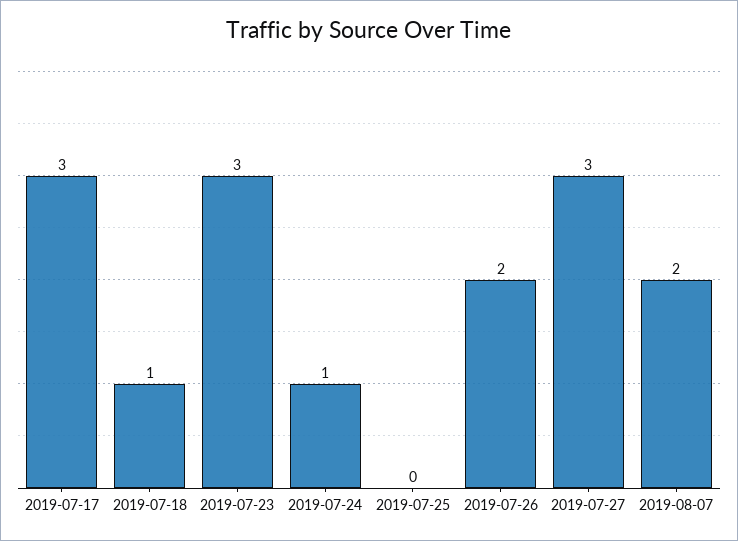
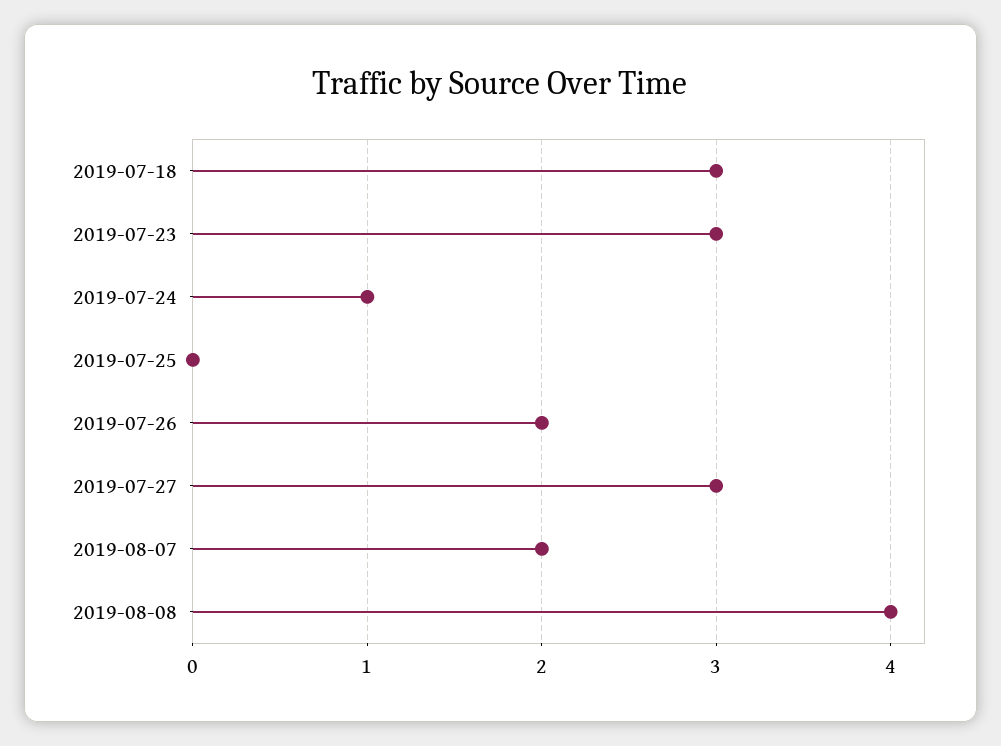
2019-07-17: 3 -> none
2019-07-18: 1 -> 3
2019-08-08: none -> 4

